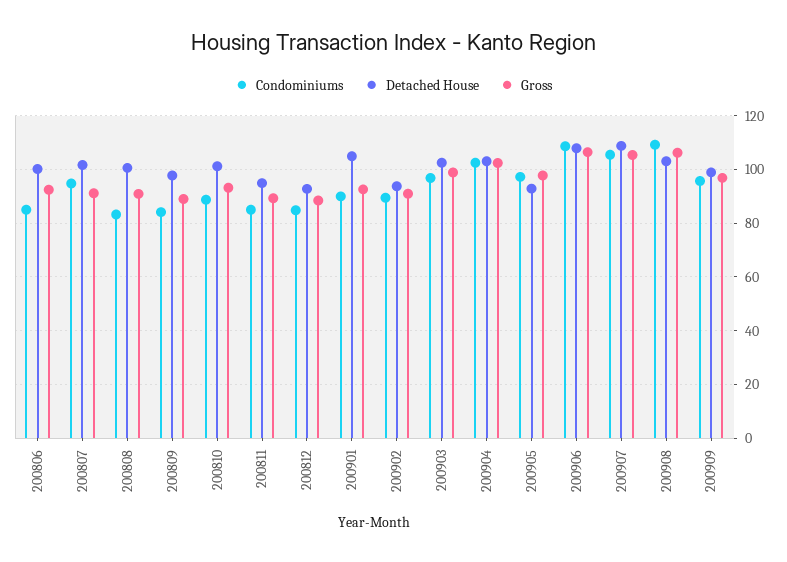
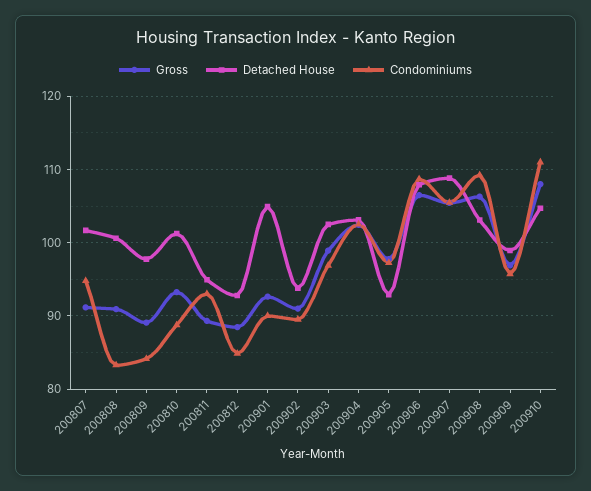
Condominiums, 200806: 85 -> none
Detached House, 200806: 100 -> none
Gross, 200806: 92.5 -> none
Condominiums, 200811: 85 -> 93
Gross, 200910: none -> 108
Detached House, 200910: none -> 105
Condominiums, 200910: none -> 111

